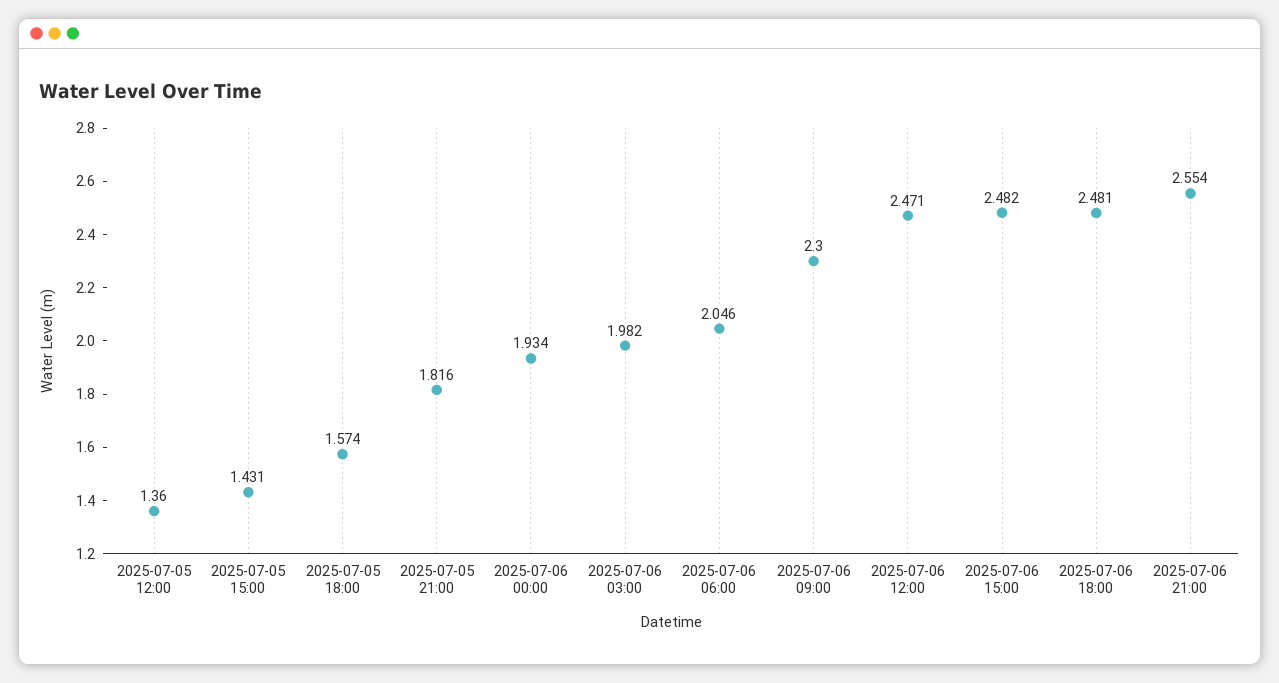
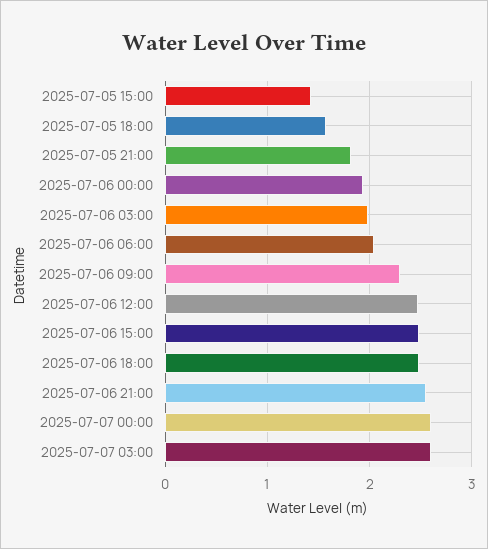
2025-07-05 12:00: 1.36 -> none
2025-07-07 00:00: none -> 2.6
2025-07-07 03:00: none -> 2.6

